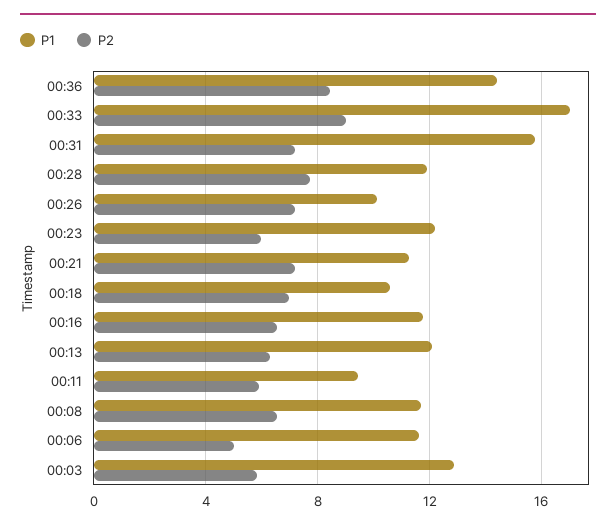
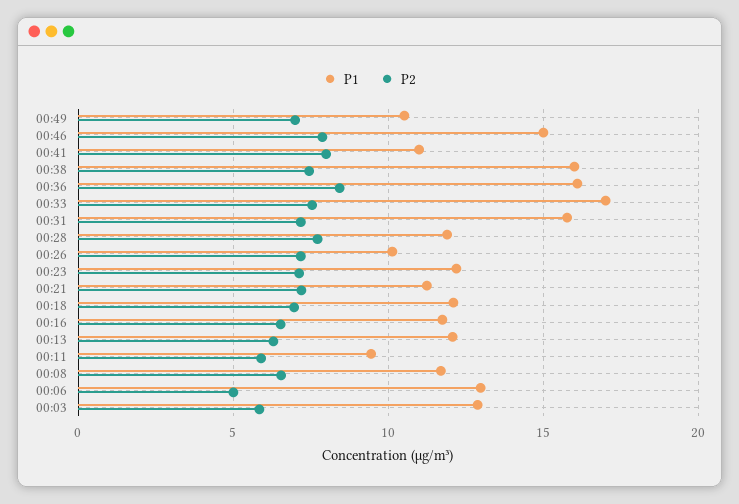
P1, 00:36: 14.5 -> 16
P2, 00:33: 9 -> 7.5
P2, 00:23: 6 -> 7
P1, 00:18: 10.5 -> 12
P1, 00:06: 11.5 -> 13
P1, 00:49: none -> 10.5
P2, 00:49: none -> 7
P1, 00:46: none -> 15
P2, 00:46: none -> 8
P1, 00:41: none -> 11
P2, 00:41: none -> 8
P1, 00:38: none -> 16
P2, 00:38: none -> 7.5

